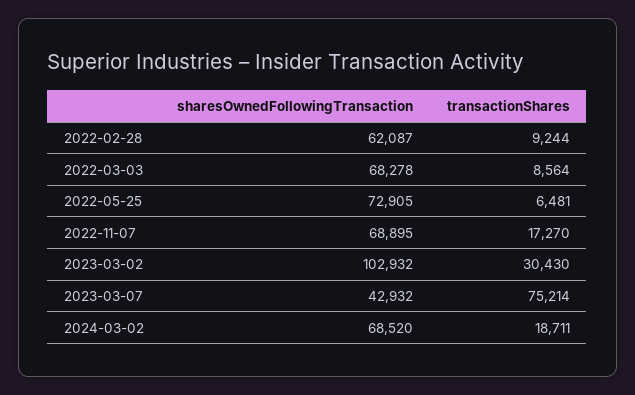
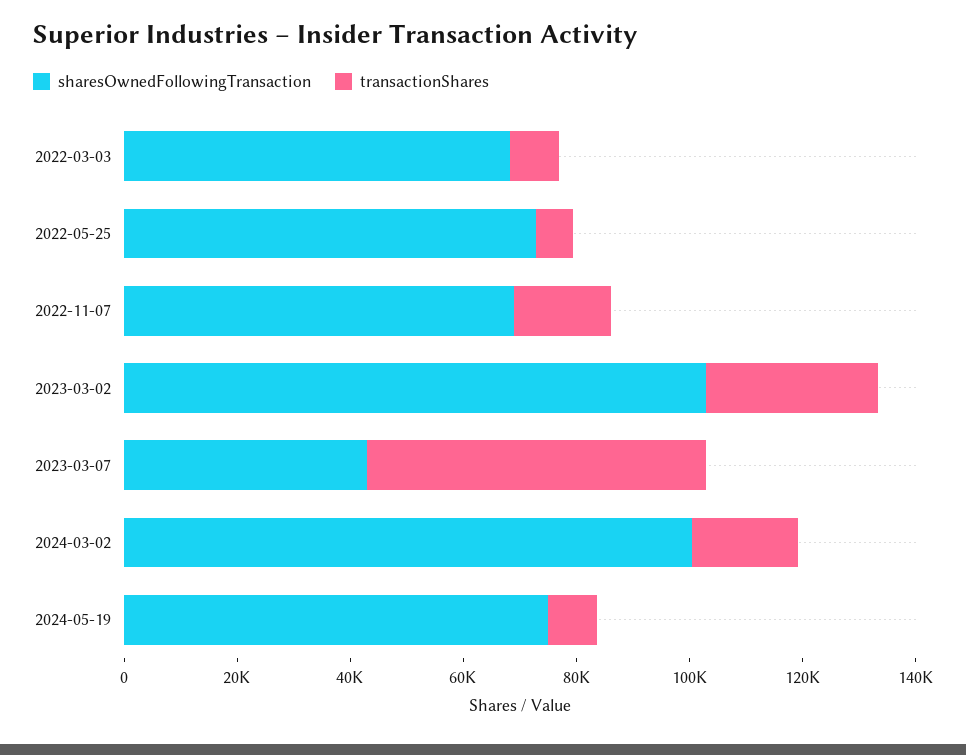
sharesOwnedFollowingTransaction, 2022-02-28: 62087 -> none
transactionShares, 2022-02-28: 9244 -> none
transactionShares, 2023-03-07: 75214 -> 60000
sharesOwnedFollowingTransaction, 2024-03-02: 68520 -> 100000
sharesOwnedFollowingTransaction, 2024-05-19: none -> 75000
transactionShares, 2024-05-19: none -> 10000

